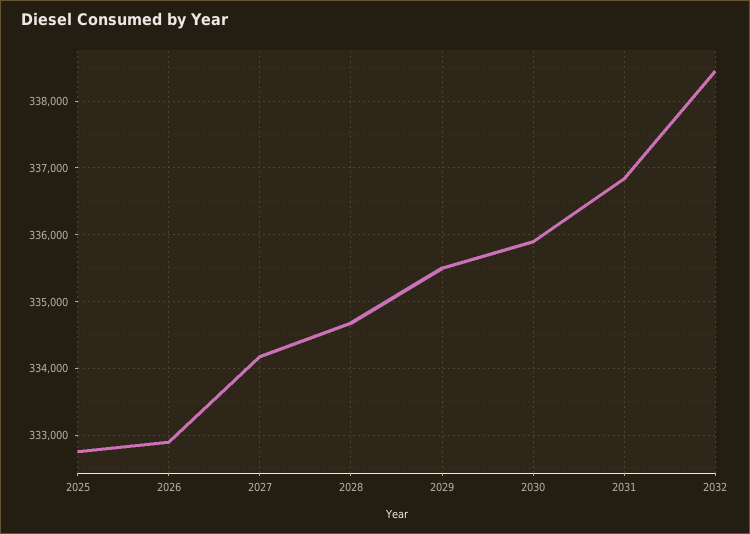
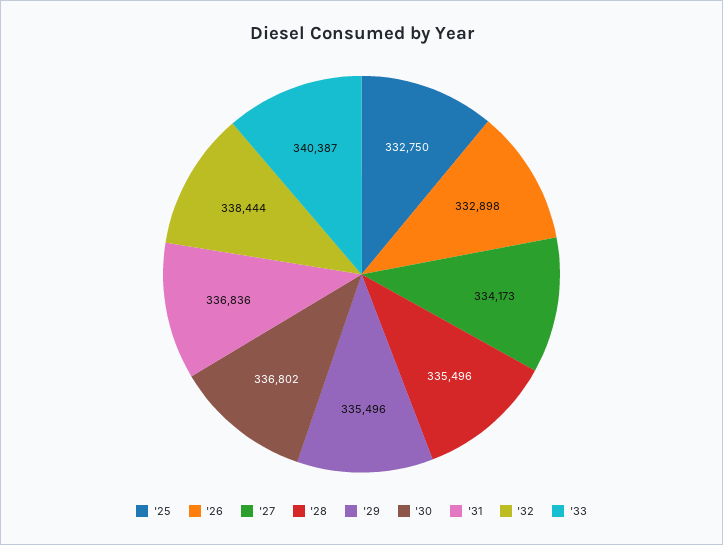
2028: 334700 -> 335496
2030: 335900 -> 336802
'33: none -> 340387

